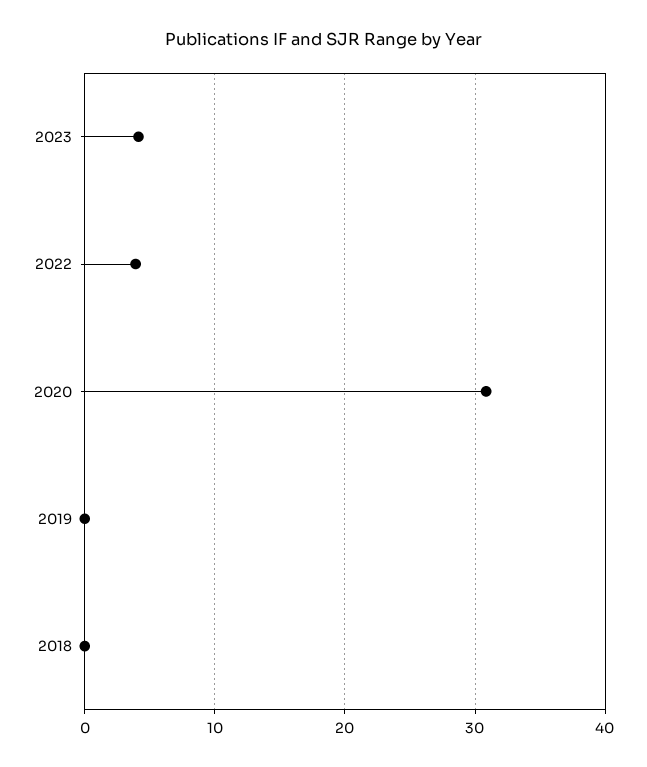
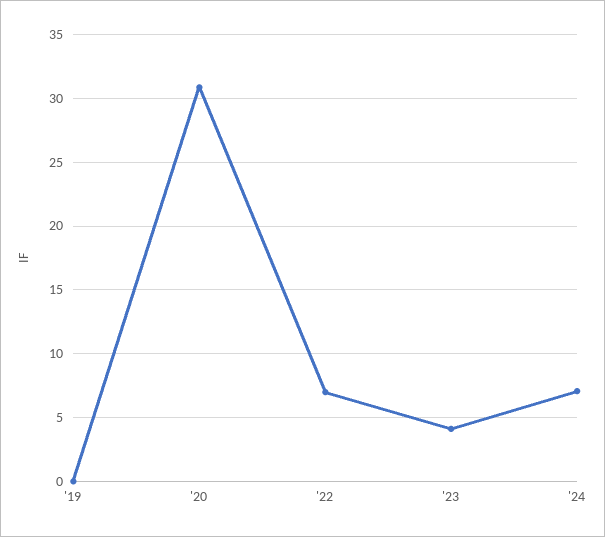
2022: 4 -> 7
2018: 0 -> none
'24: none -> 7

